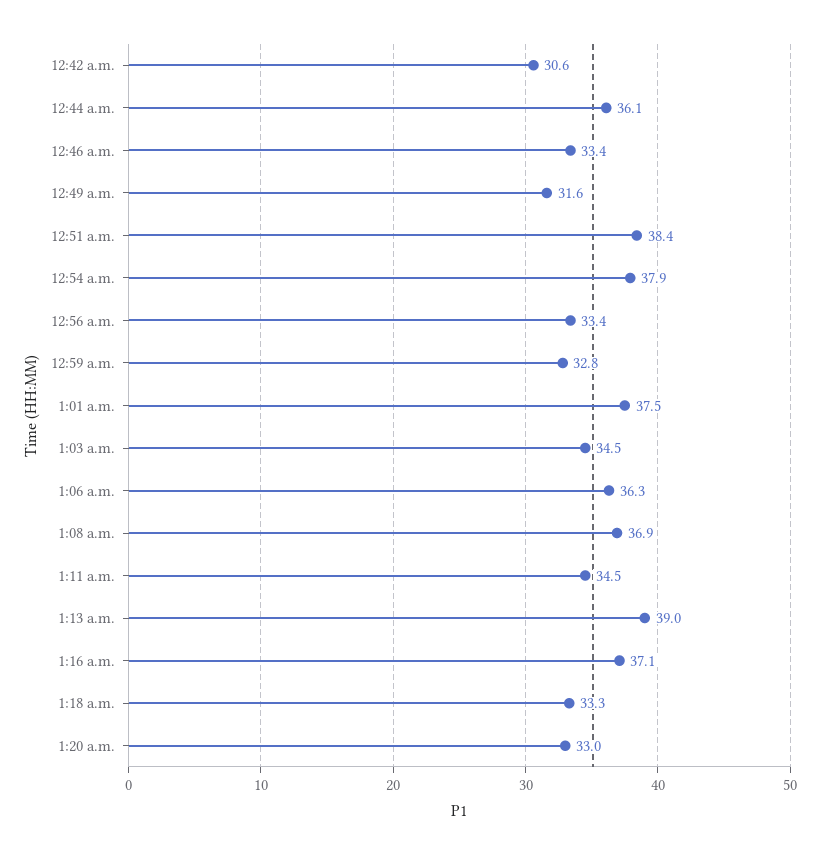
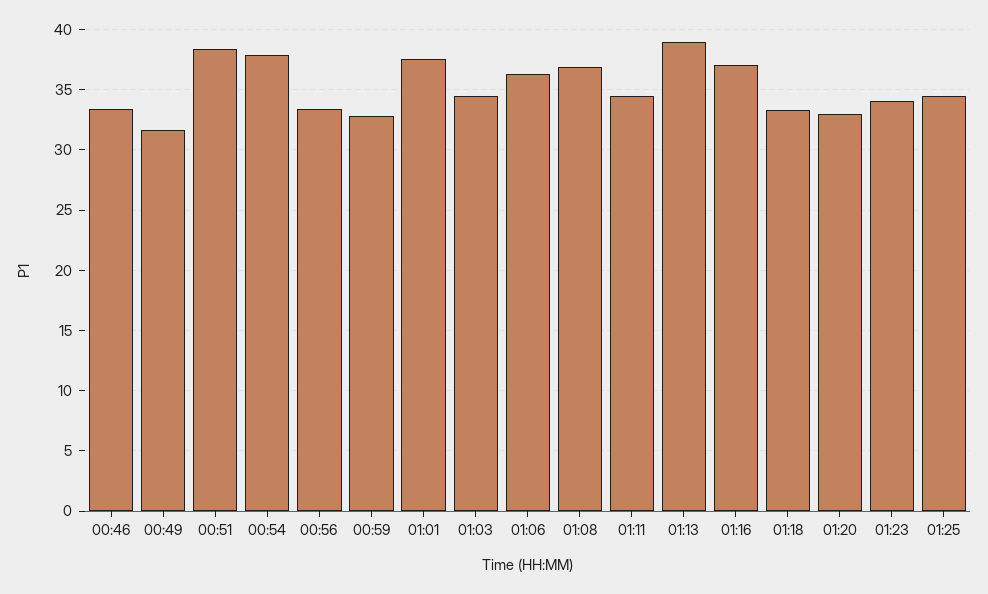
12:42 a.m.: 30.6 -> none
12:44 a.m.: 36.1 -> none
01:23: none -> 34
01:25: none -> 34.5

